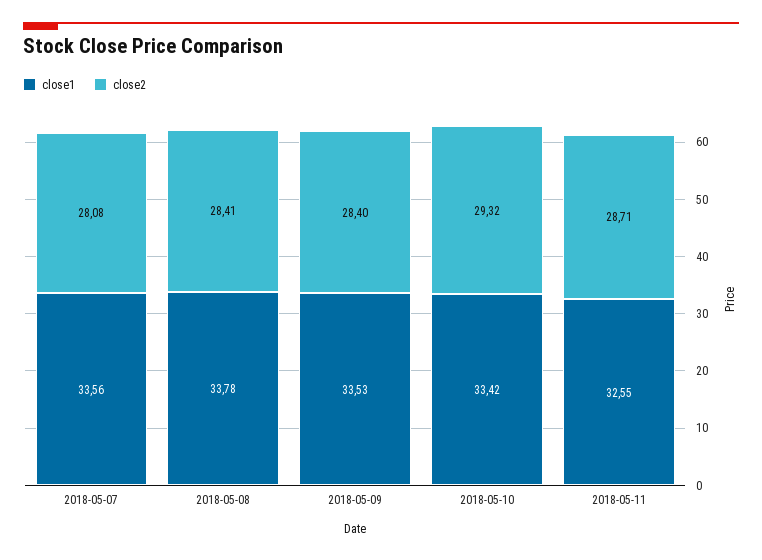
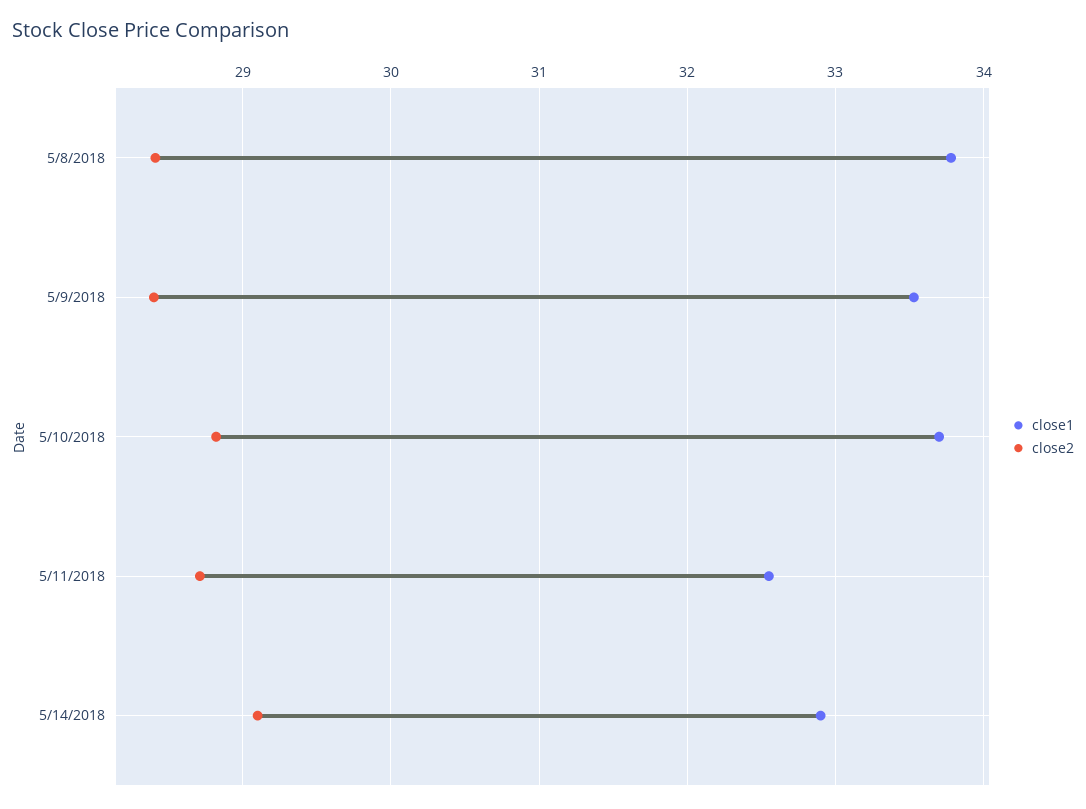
close1, 2018-05-07: 33.56 -> none
close2, 2018-05-07: 28.08 -> none
close1, 2018-05-10: 33.42 -> 33.7
close2, 2018-05-10: 29.32 -> 28.8
close1, 5/14/2018: none -> 32.9
close2, 5/14/2018: none -> 29.1

